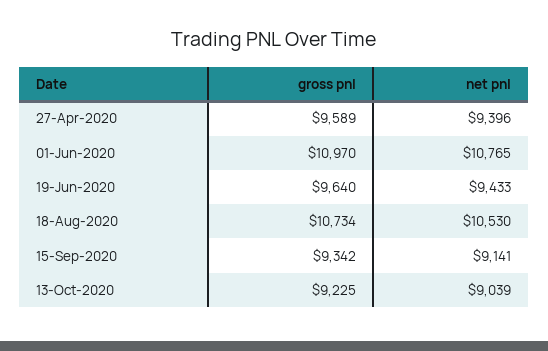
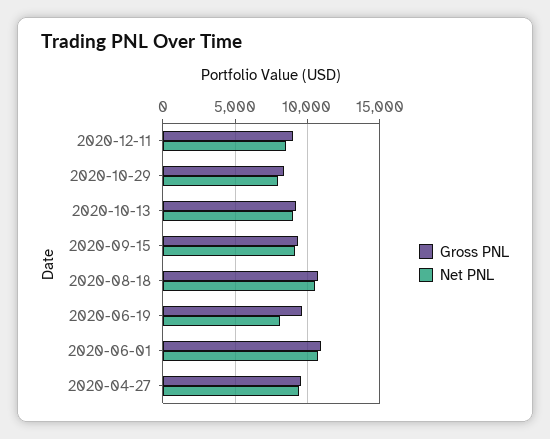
net pnl, 19-Jun-2020: 9433 -> 8000
gross pnl, 2020-12-11: none -> 9000
net pnl, 2020-12-11: none -> 8500
gross pnl, 2020-10-29: none -> 8500
net pnl, 2020-10-29: none -> 8000

